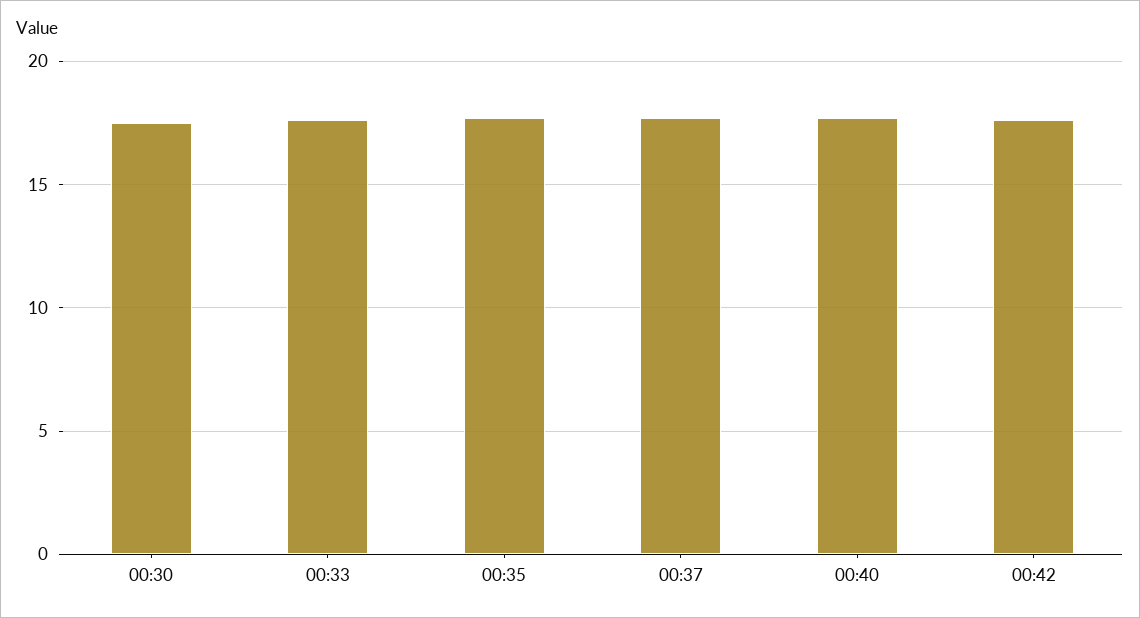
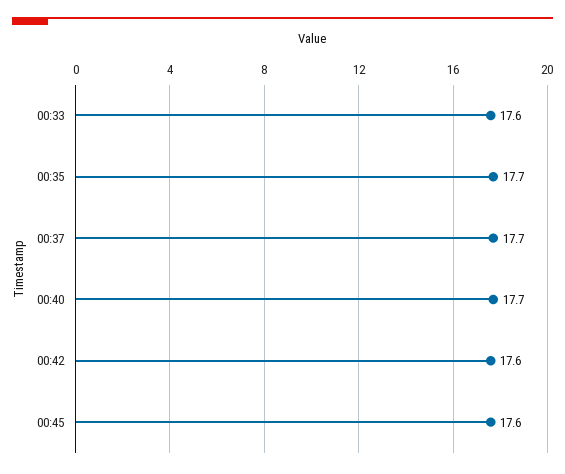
00:30: 17.5 -> none
00:45: none -> 17.6

